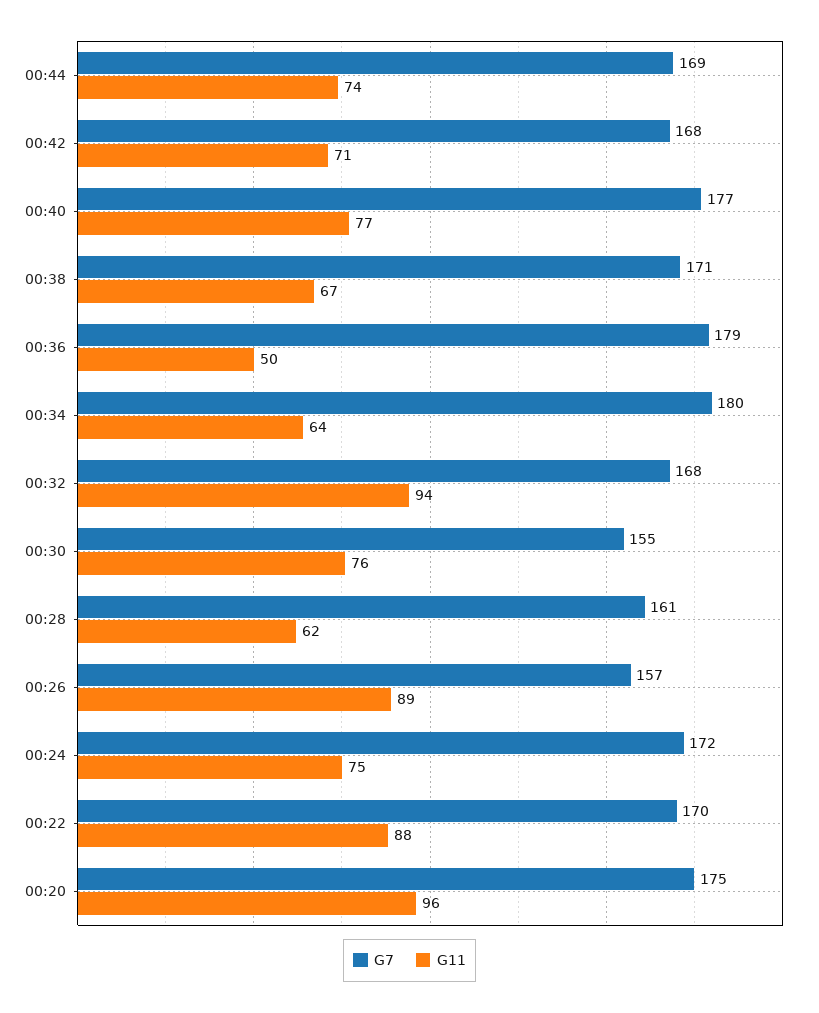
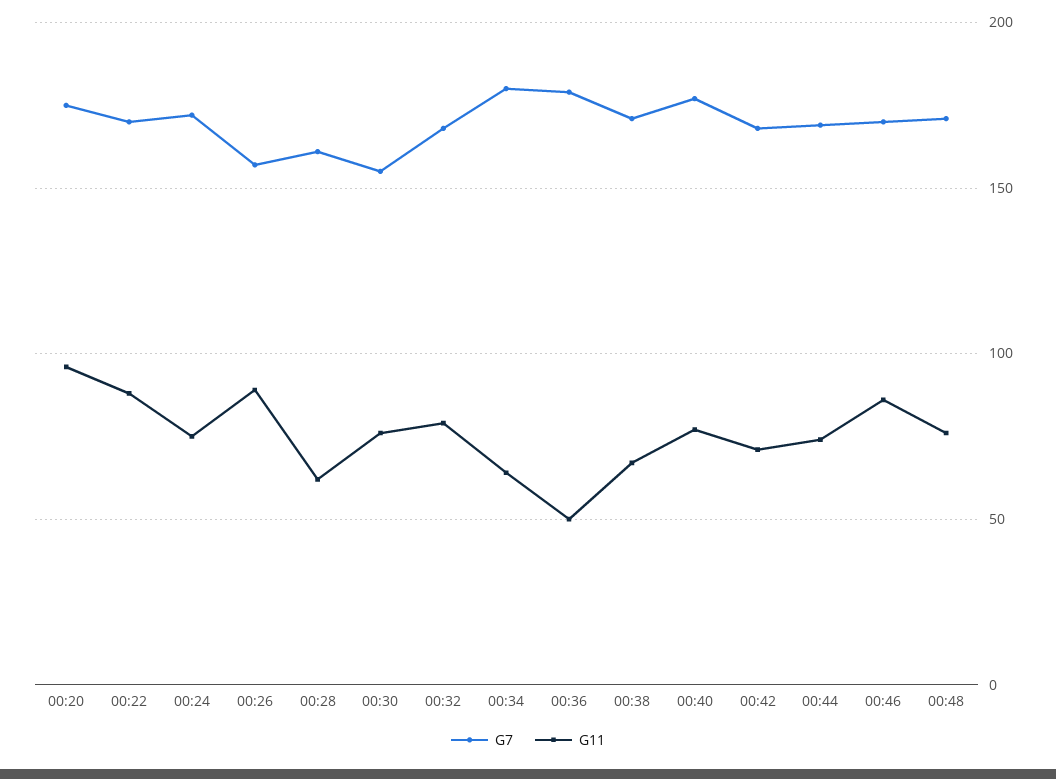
G11, 00:32: 94 -> 80
G7, 00:46: none -> 170
G11, 00:46: none -> 85
G7, 00:48: none -> 170
G11, 00:48: none -> 75

